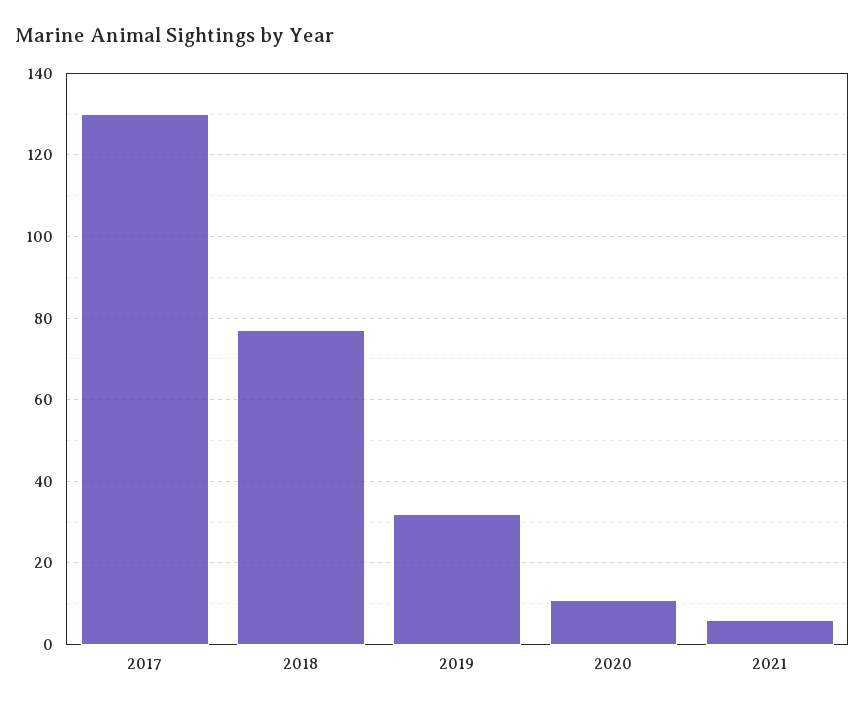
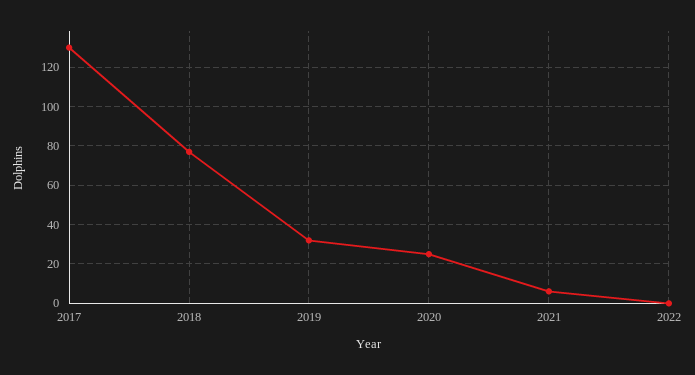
2020: 10 -> 25
2022: none -> 0

